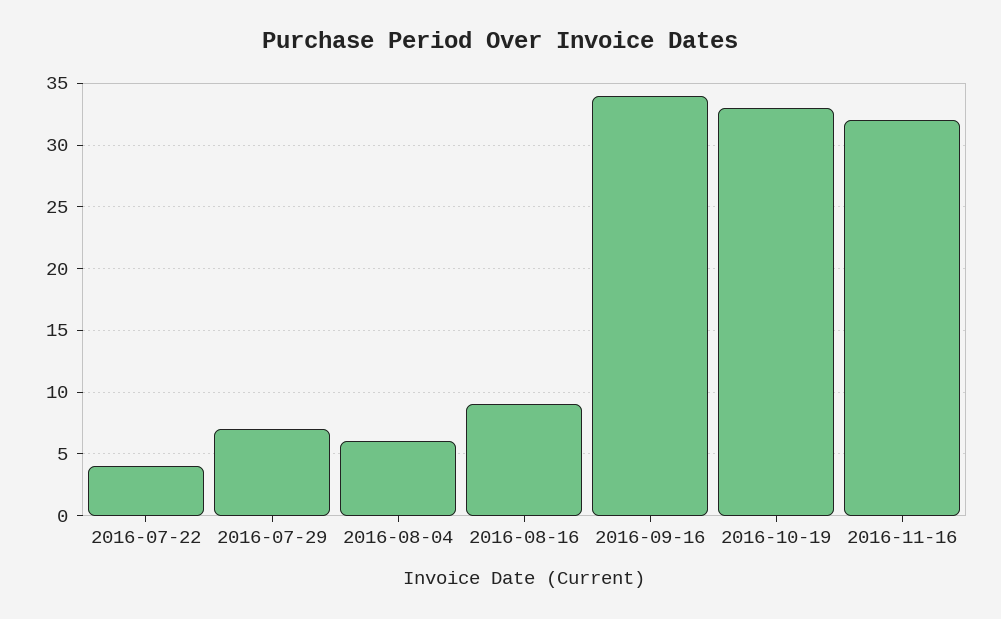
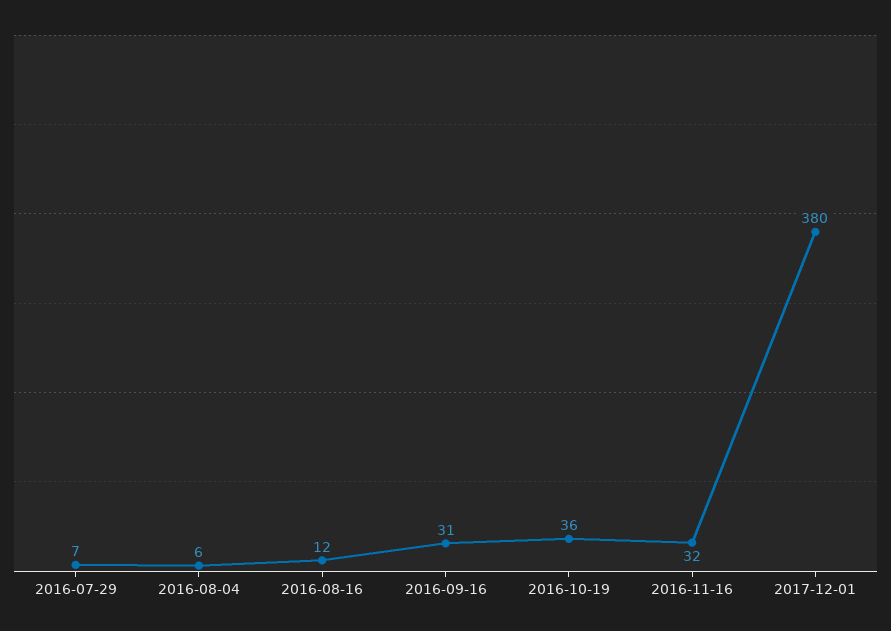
2016-07-22: 4 -> none
2016-08-16: 9 -> 12
2016-09-16: 34 -> 31
2016-10-19: 33 -> 36
2017-12-01: none -> 380

